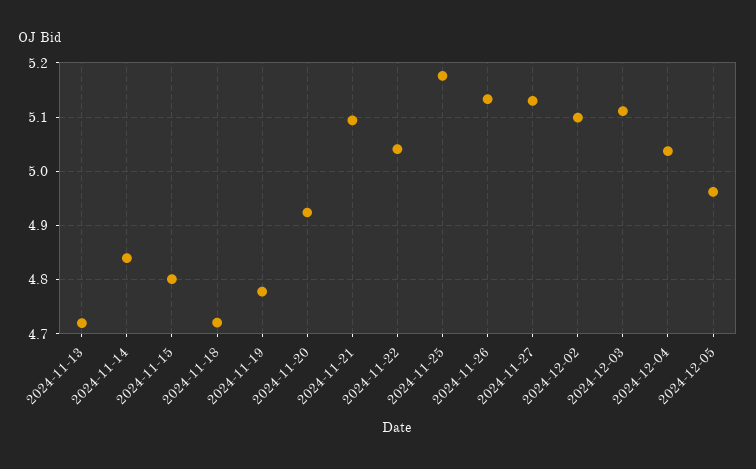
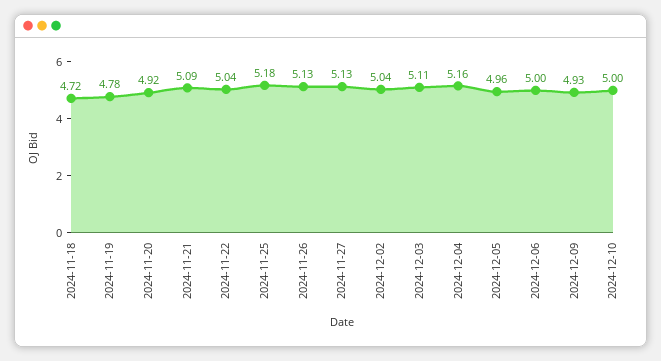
2024-11-13: 4.72 -> none
2024-11-14: 4.84 -> none
2024-11-15: 4.8 -> none
2024-12-02: 5.1 -> 5.04
2024-12-04: 5.04 -> 5.16
2024-12-06: none -> 5
2024-12-09: none -> 4.93
2024-12-10: none -> 5

